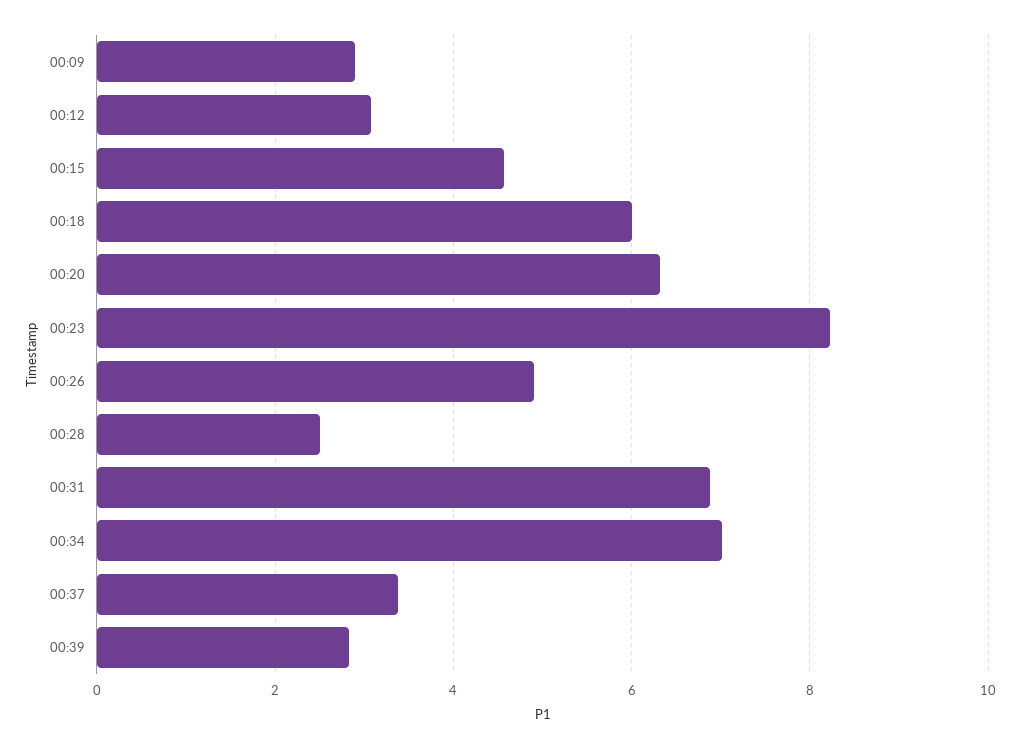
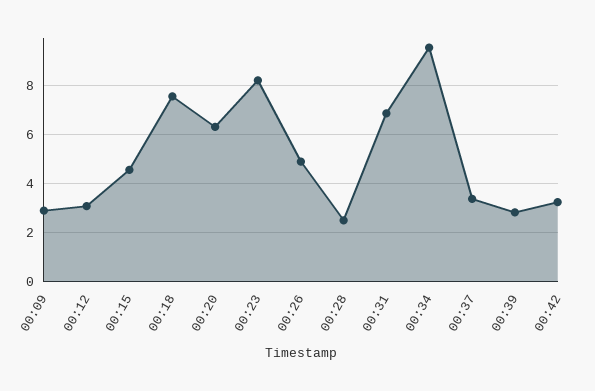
00:18: 6 -> 7.5
00:34: 7 -> 9.5
00:42: none -> 3.25

